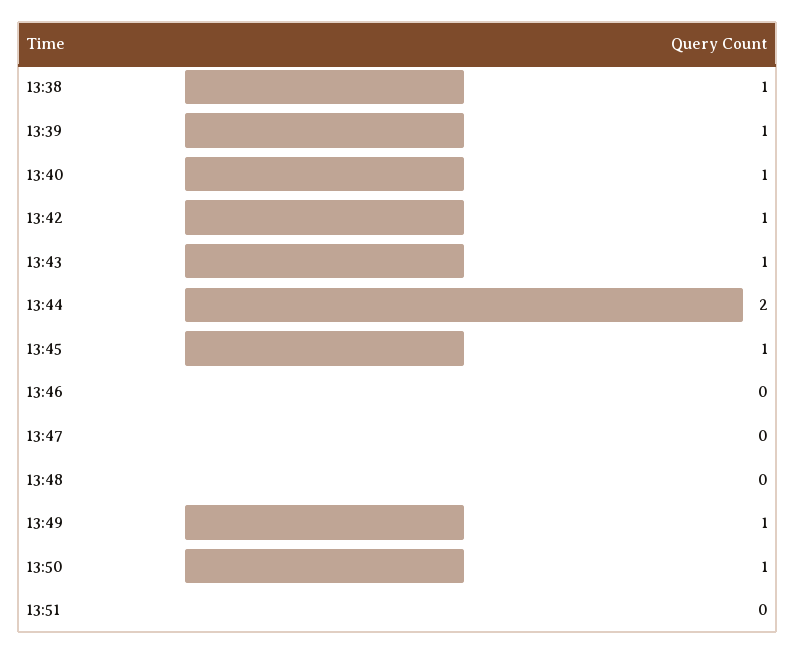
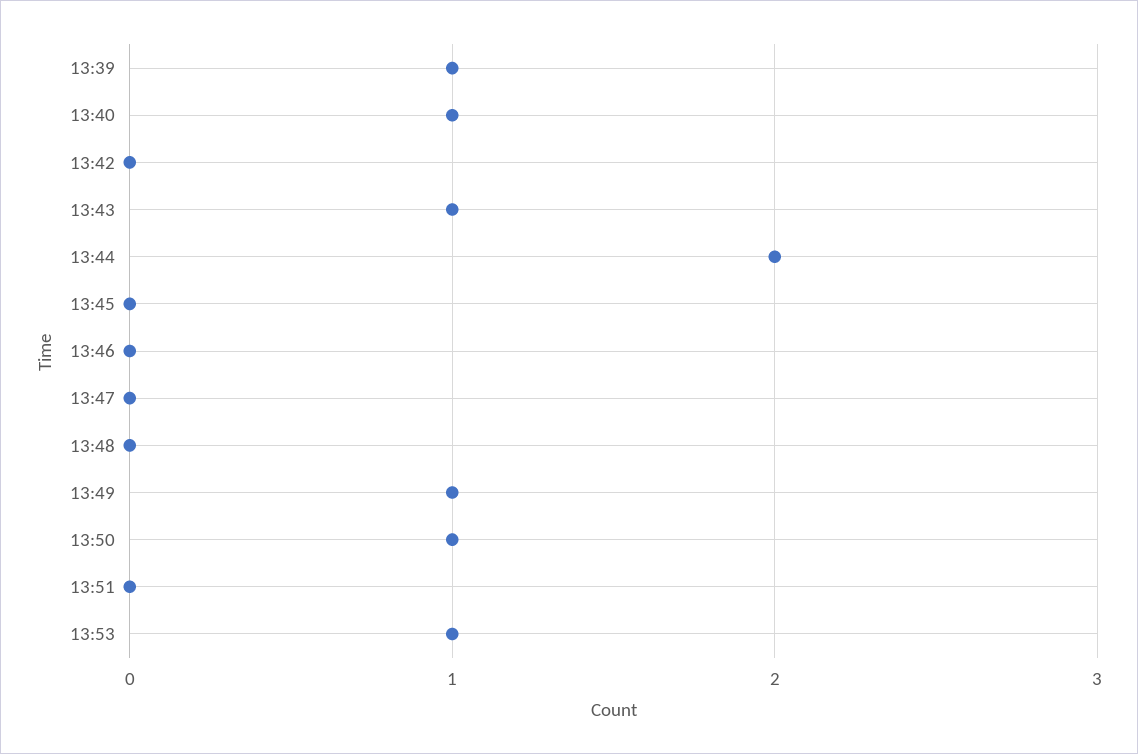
13:38: 1 -> none
13:42: 1 -> 0
13:45: 1 -> 0
13:53: none -> 1

